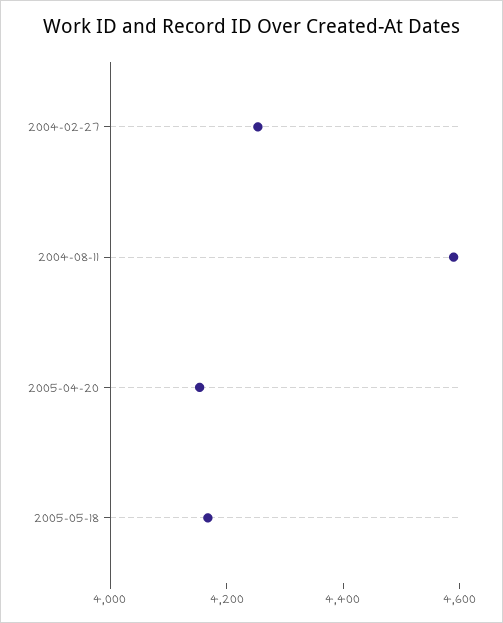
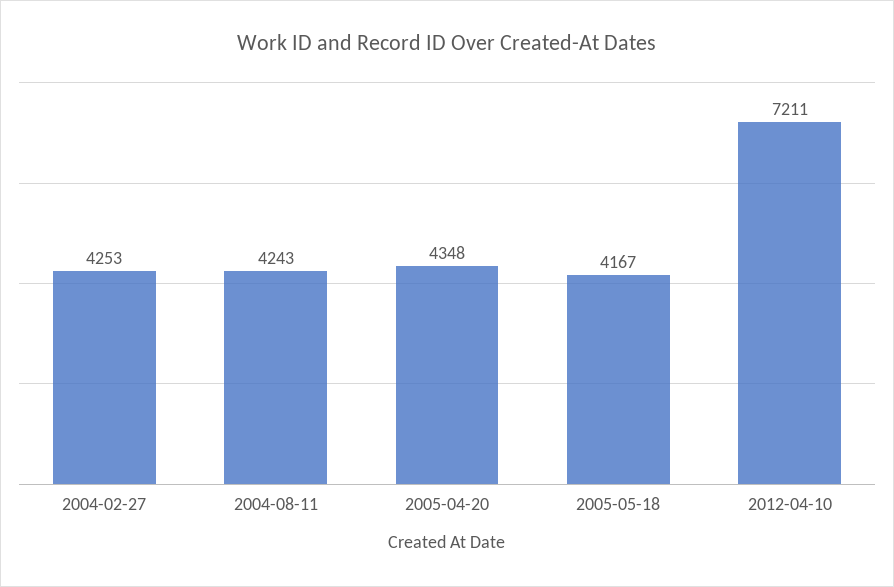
2004-08-11: 4600 -> 4243
2005-04-20: 4150 -> 4348
2012-04-10: none -> 7211

